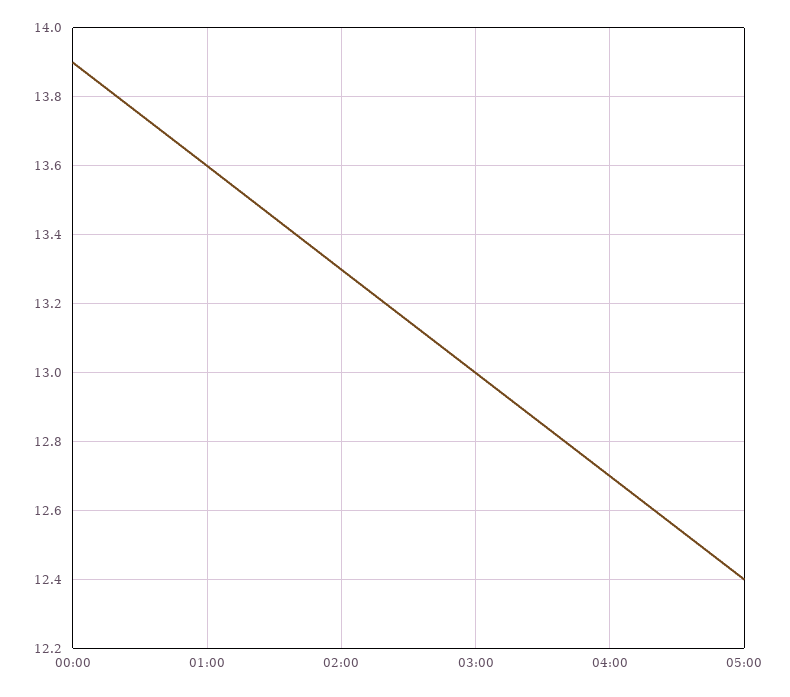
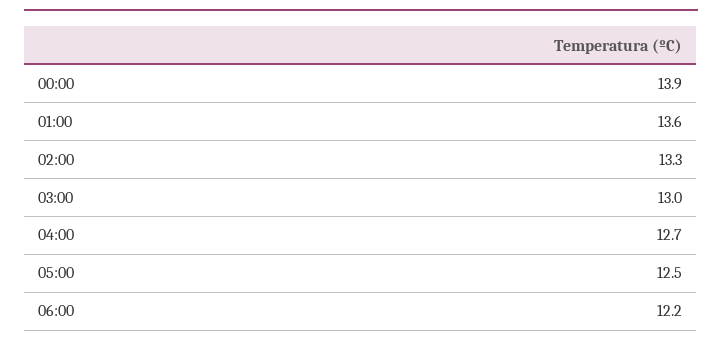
05:00: 12.4 -> 12.5
06:00: none -> 12.2

